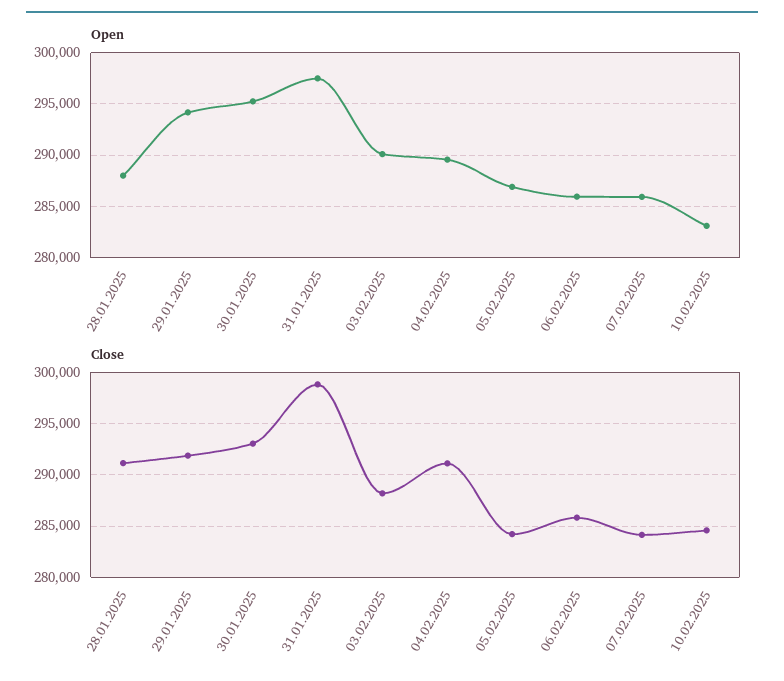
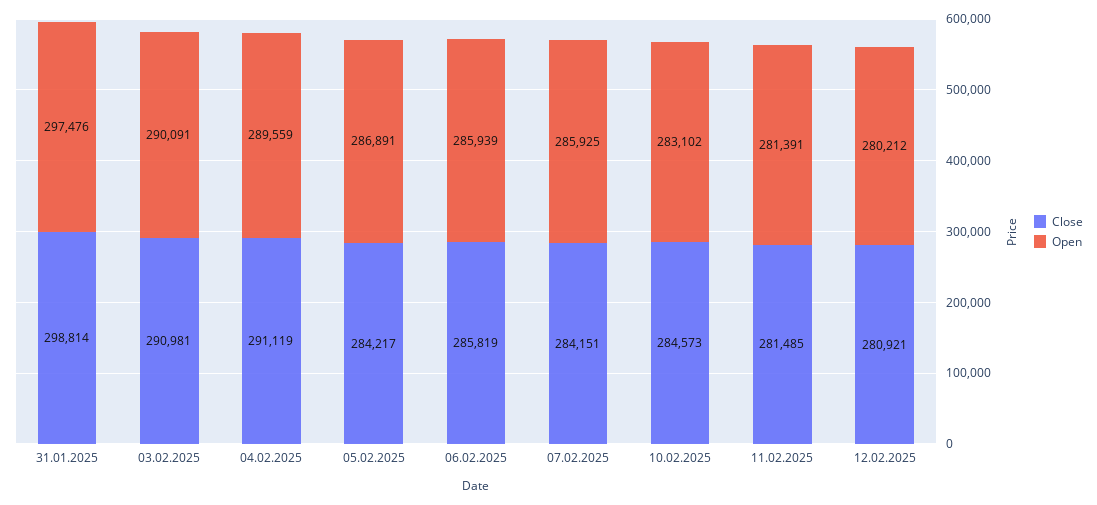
Open, 28.01.2025: 288000 -> none
Open, 29.01.2025: 294000 -> none
Open, 30.01.2025: 295000 -> none
Close, 28.01.2025: 291000 -> none
Close, 29.01.2025: 292000 -> none
Close, 30.01.2025: 293000 -> none
Close, 03.02.2025: 288000 -> 290981
Close, 11.02.2025: none -> 281485
Open, 11.02.2025: none -> 281391
Close, 12.02.2025: none -> 280921
Open, 12.02.2025: none -> 280212

